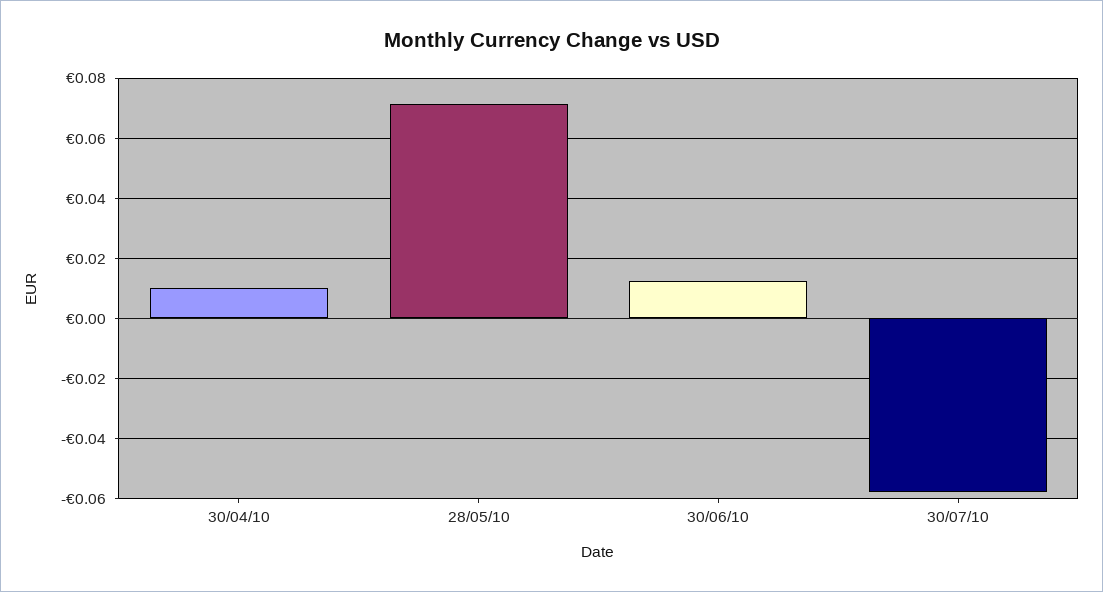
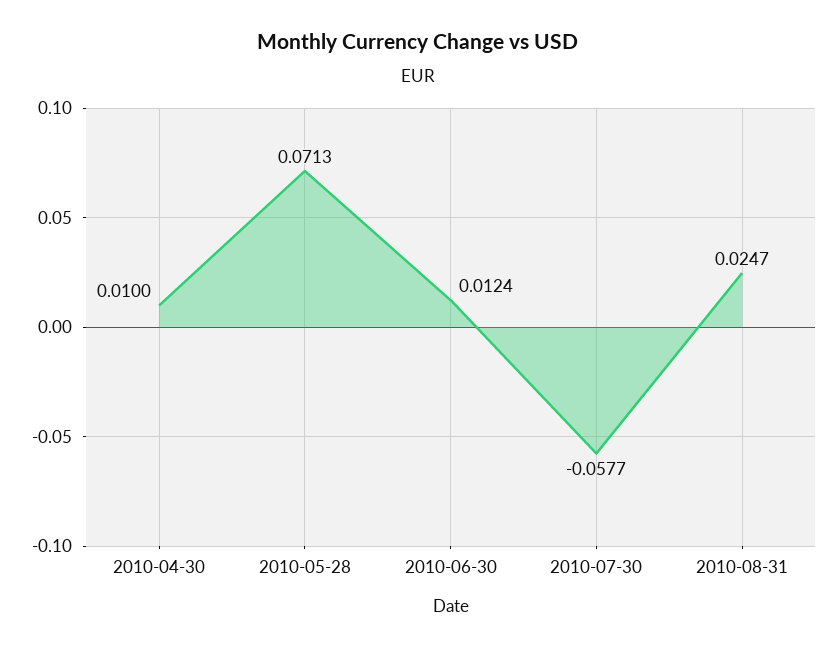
2010-08-31: none -> 0.0247

